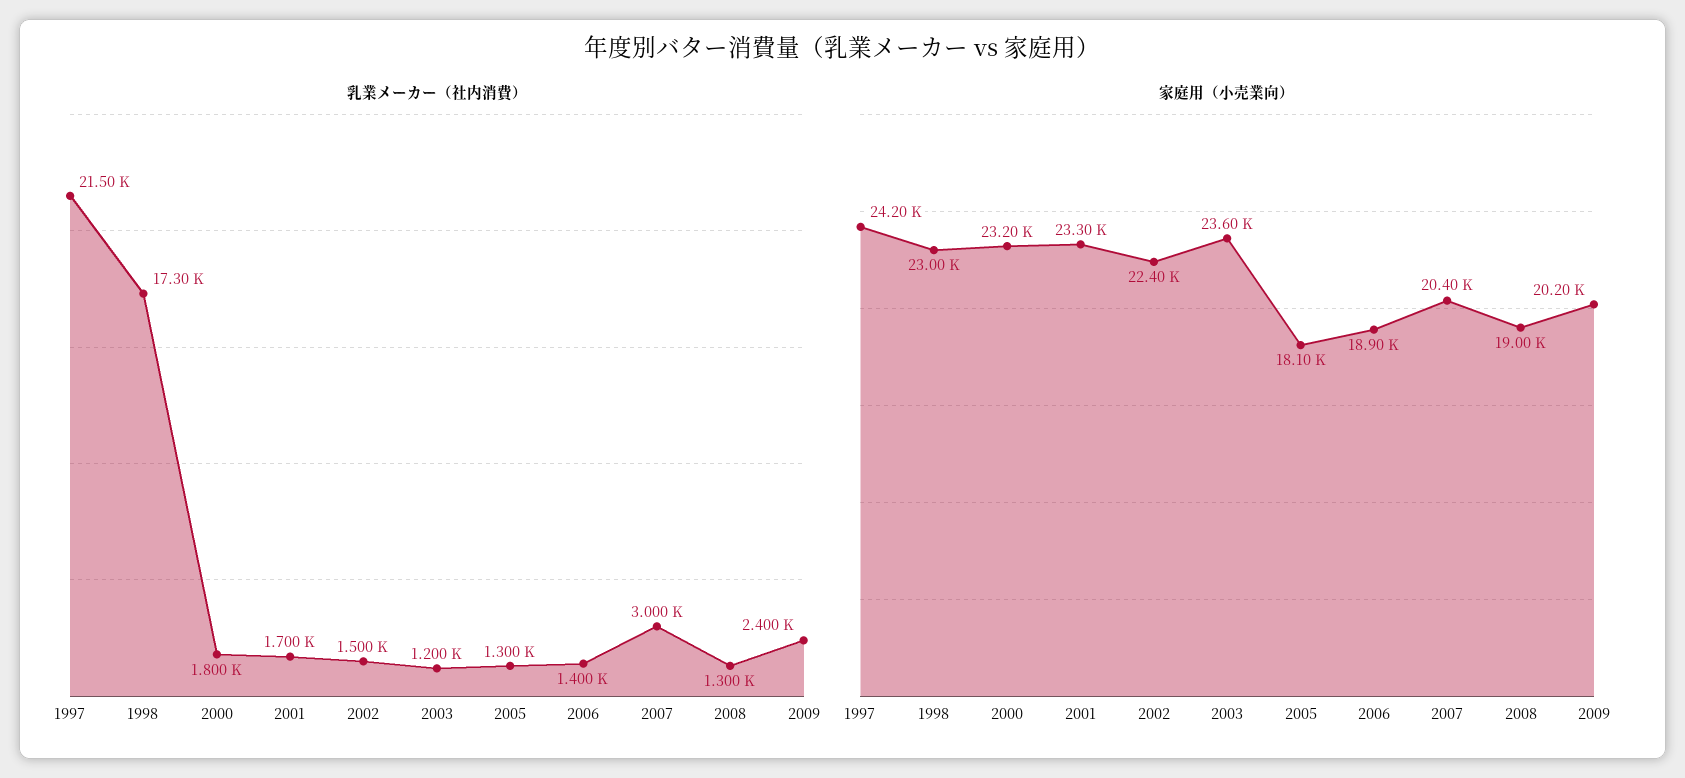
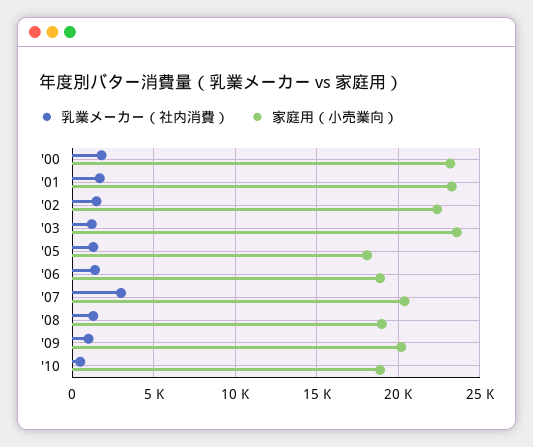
乳業メーカー（社内消費）, 1997: 21500 -> none
乳業メーカー（社内消費）, 1998: 17300 -> none
乳業メーカー（社内消費）, 2009: 2400 -> 1000
家庭用（小売業向）, 1997: 24200 -> none
家庭用（小売業向）, 1998: 23000 -> none
乳業メーカー（社内消費）, '10: none -> 500
家庭用（小売業向）, '10: none -> 19000

